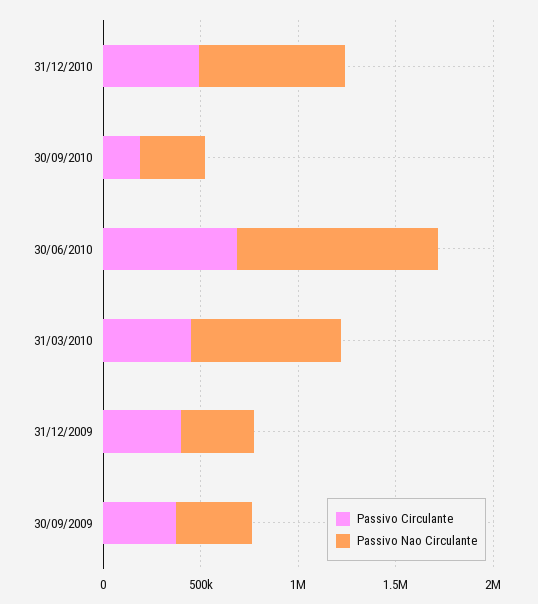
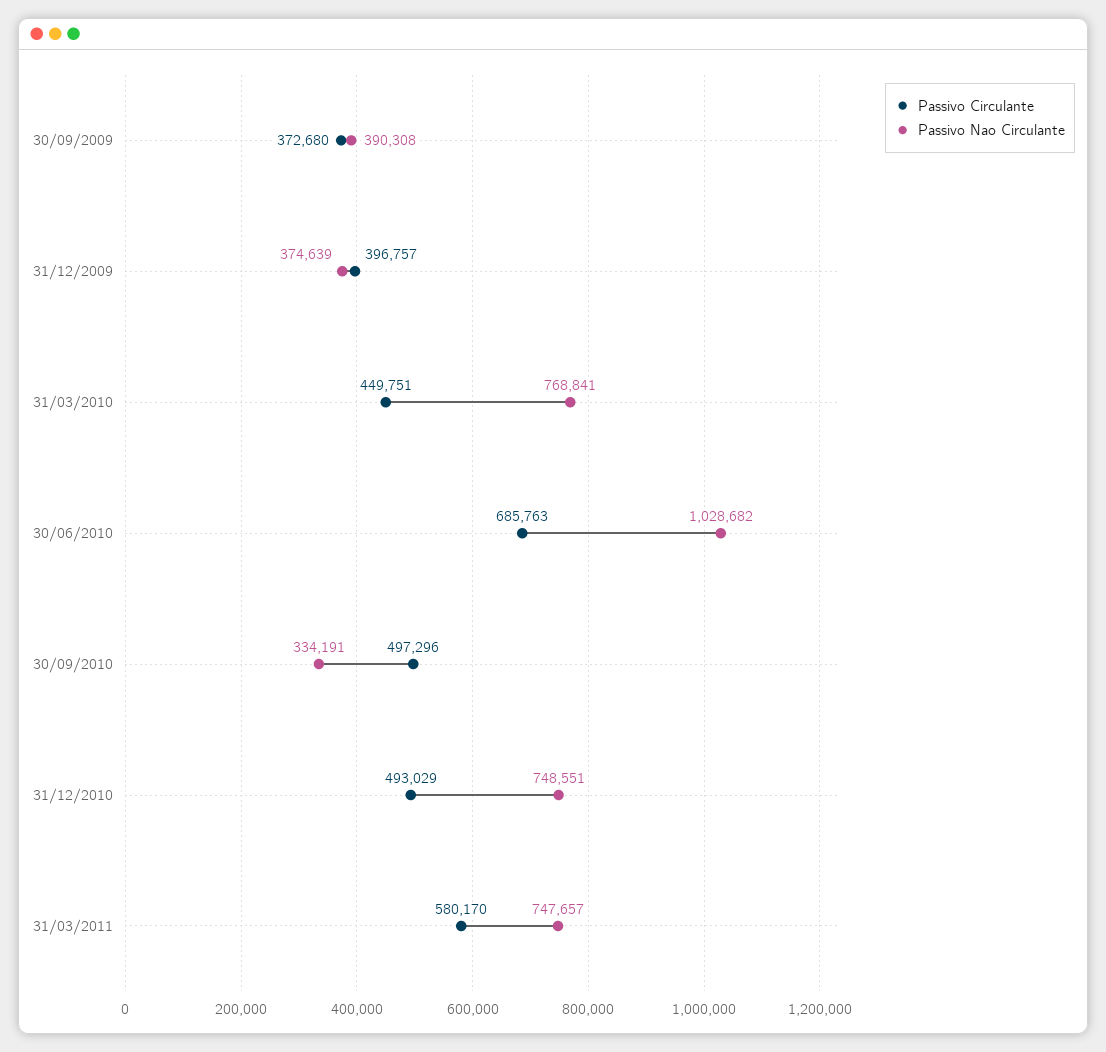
Passivo Circulante, 30/09/2010: 200000 -> 497296
Passivo Circulante, 31/03/2011: none -> 580170
Passivo Nao Circulante, 31/03/2011: none -> 747657

